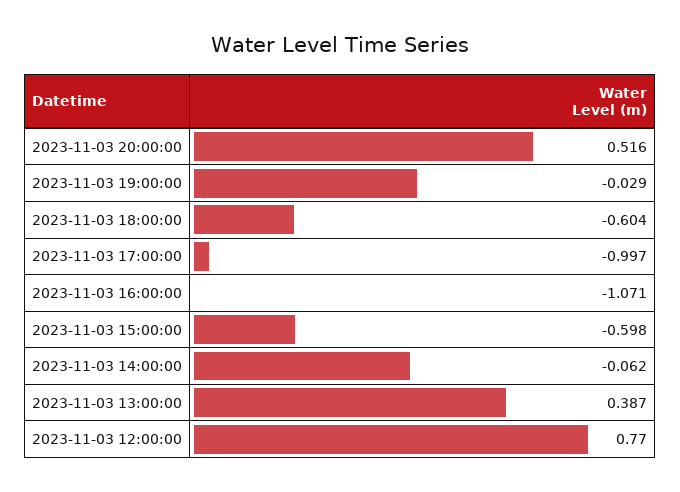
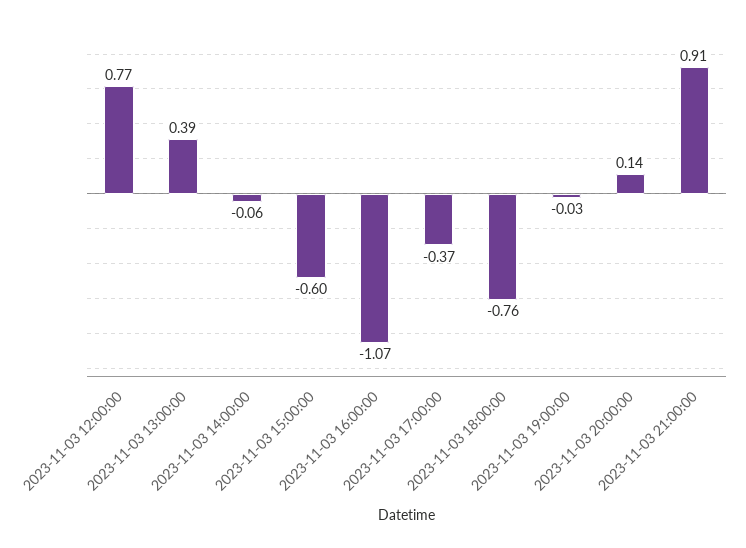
2023-11-03 20:00:00: 0.516 -> 0.14
2023-11-03 18:00:00: -0.604 -> -0.76
2023-11-03 17:00:00: -0.997 -> -0.37
2023-11-03 21:00:00: none -> 0.91

